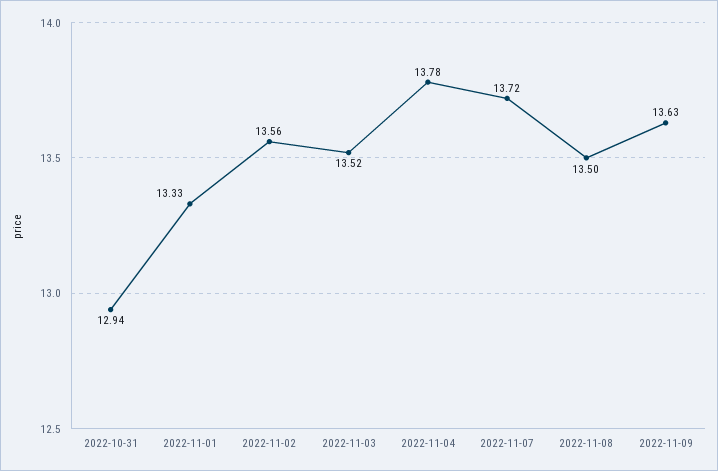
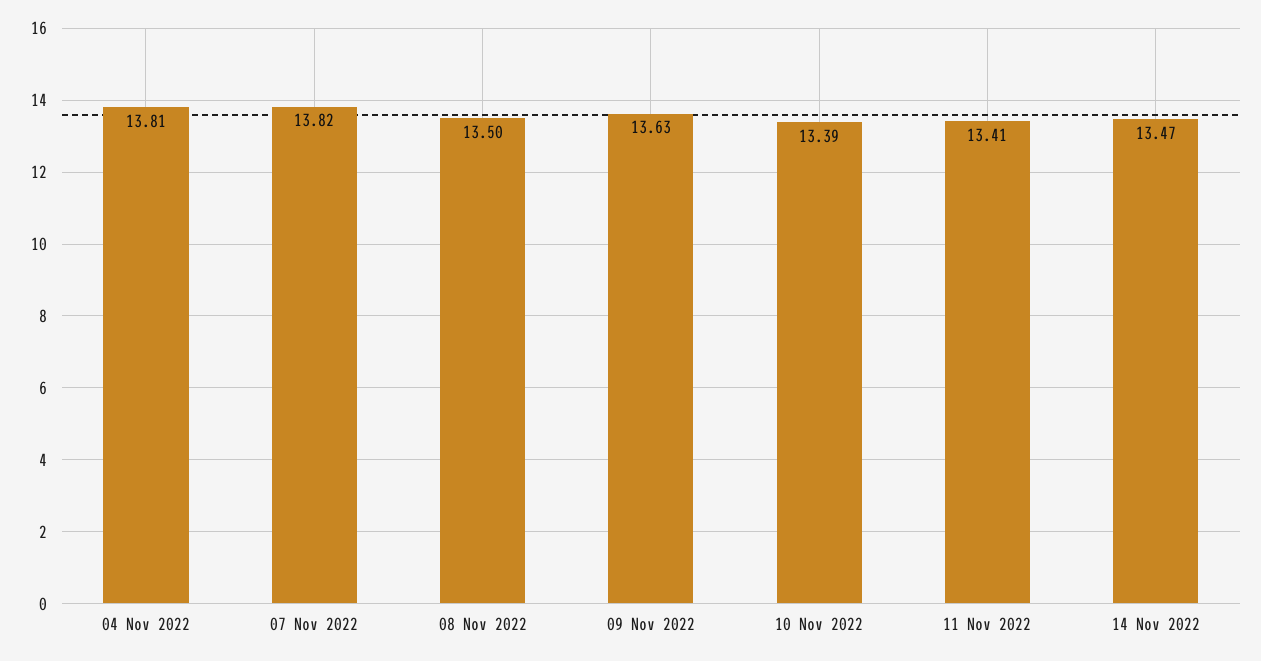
2022-10-31: 12.94 -> none
2022-11-01: 13.33 -> none
2022-11-02: 13.56 -> none
2022-11-03: 13.52 -> none
2022-11-04: 13.78 -> 13.81
2022-11-07: 13.72 -> 13.82
10 Nov 2022: none -> 13.39
11 Nov 2022: none -> 13.41
14 Nov 2022: none -> 13.47

